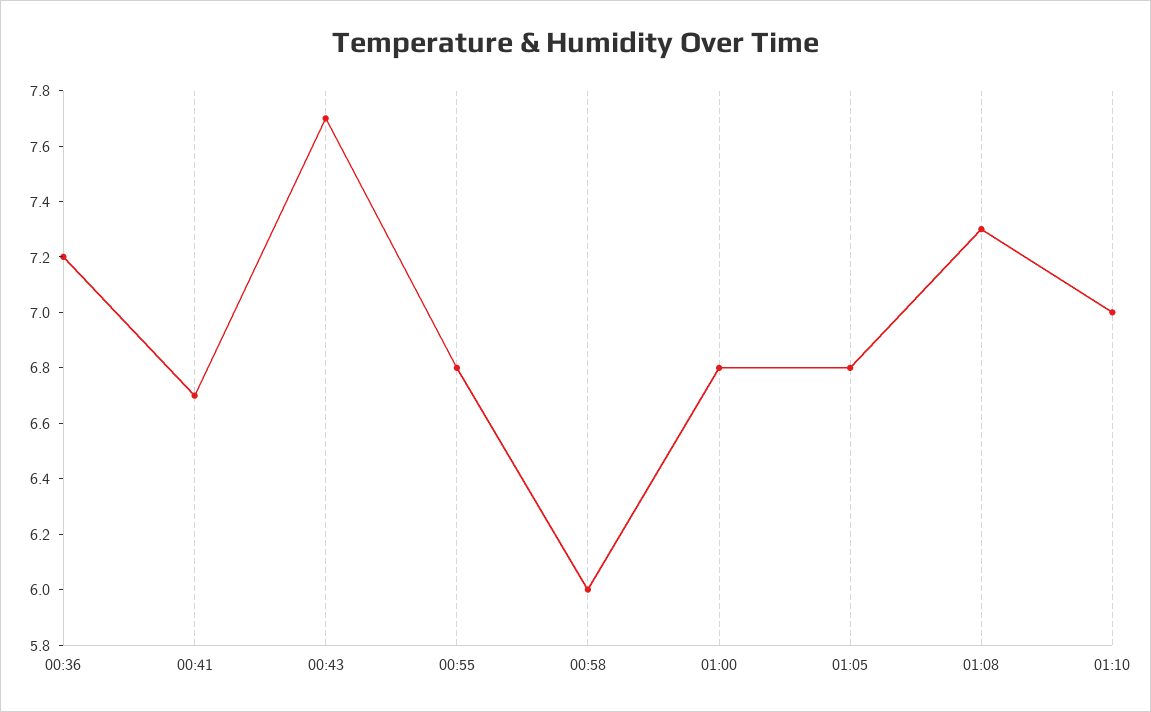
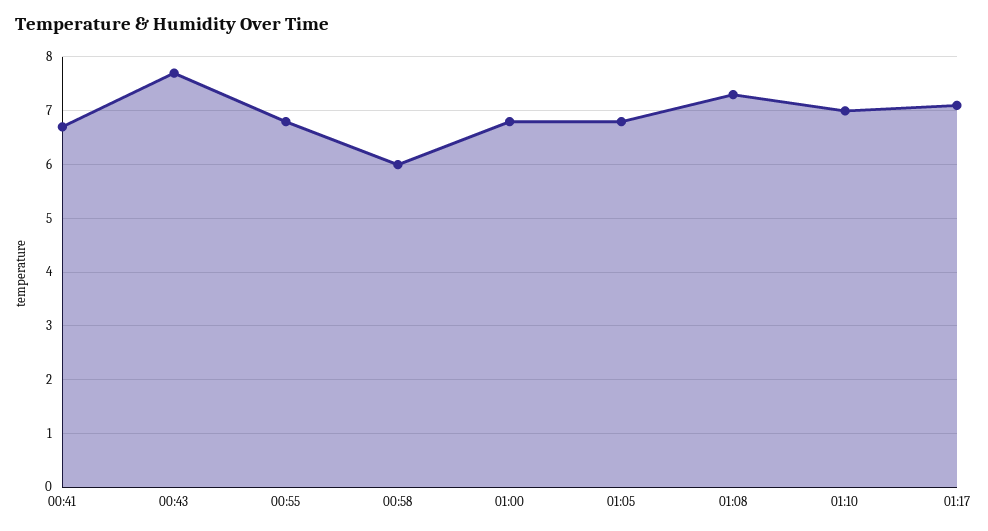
00:36: 7.2 -> none
01:17: none -> 7

